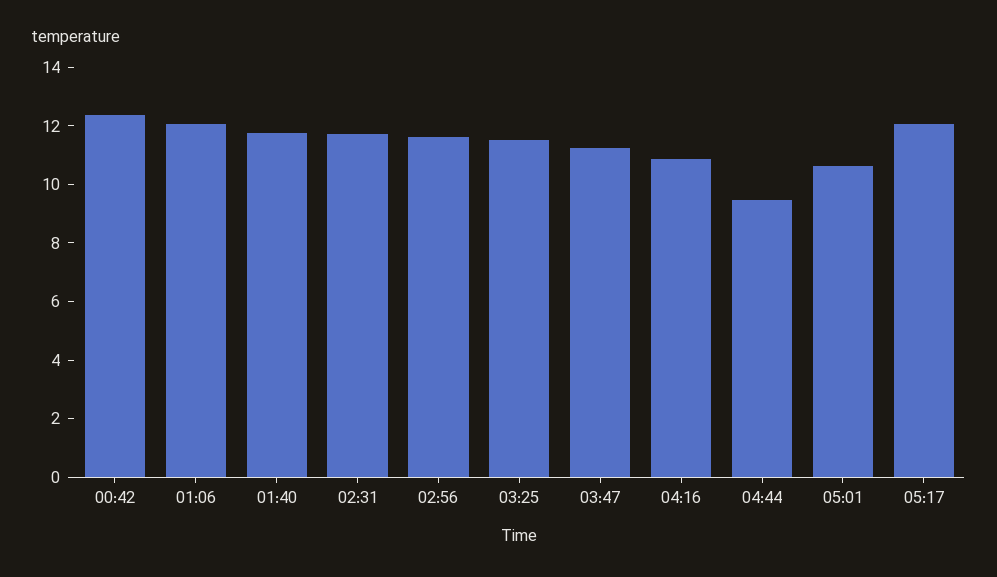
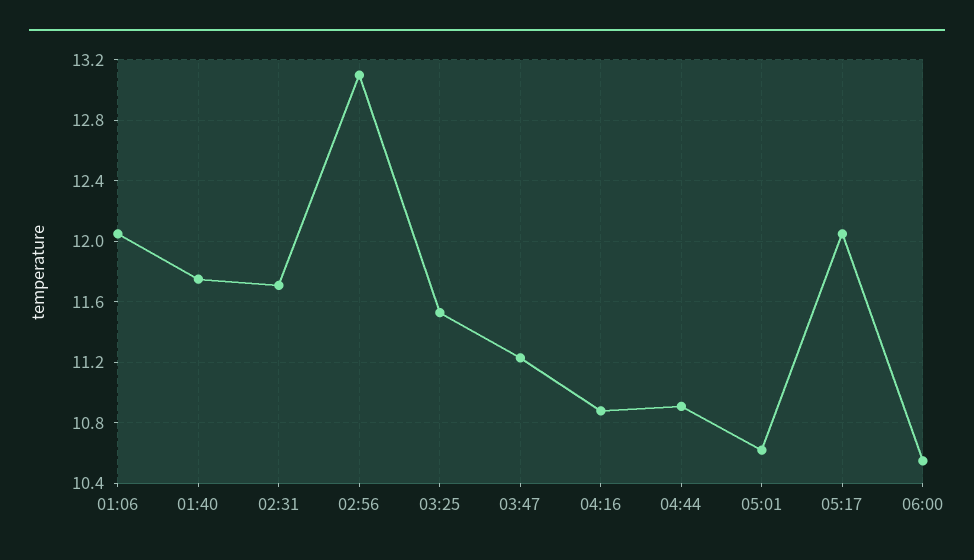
00:42: 12.5 -> none
02:56: 11.5 -> 13.1
04:44: 9.5 -> 10.9
06:00: none -> 10.55

